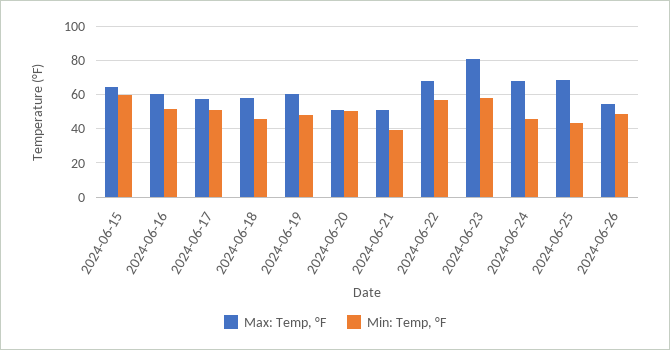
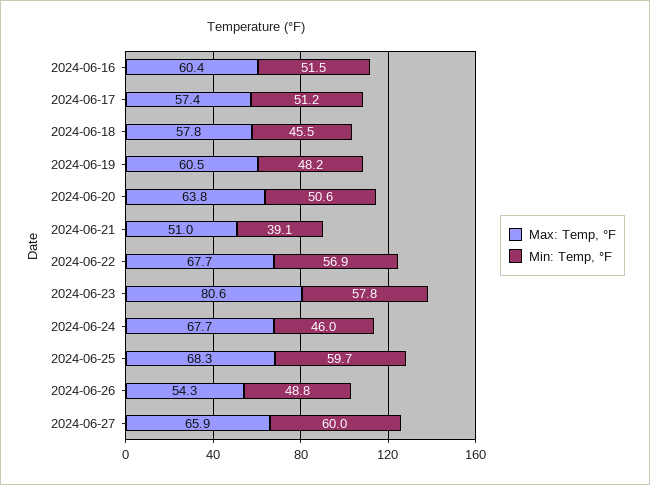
Max: Temp, °F, 2024-06-15: 65 -> none
Min: Temp, °F, 2024-06-15: 60 -> none
Max: Temp, °F, 2024-06-20: 50 -> 63.8
Min: Temp, °F, 2024-06-25: 45 -> 59.7
Max: Temp, °F, 2024-06-27: none -> 65.9
Min: Temp, °F, 2024-06-27: none -> 60

